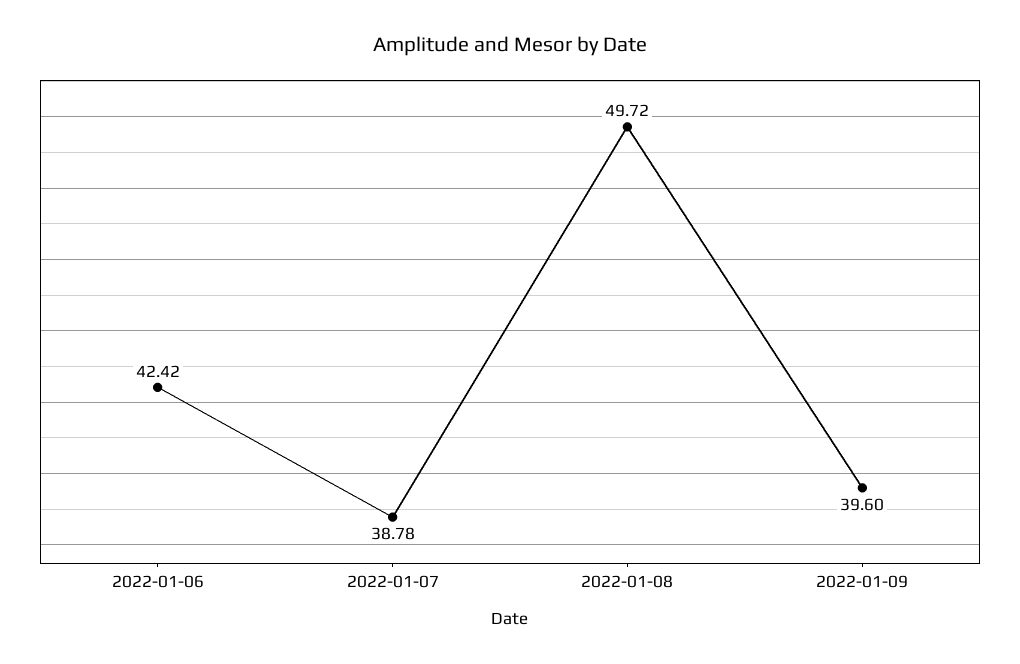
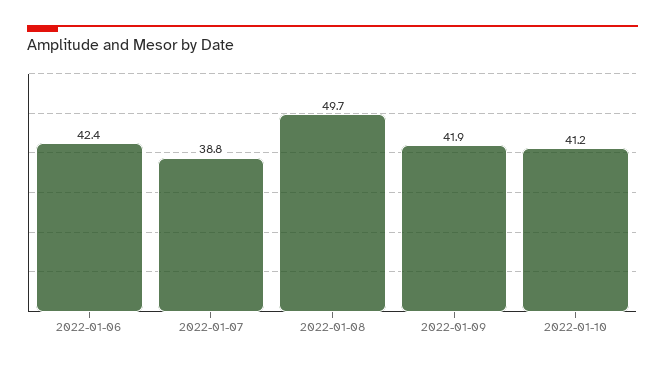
2022-01-09: 39.6 -> 41.9
2022-01-10: none -> 41.2

